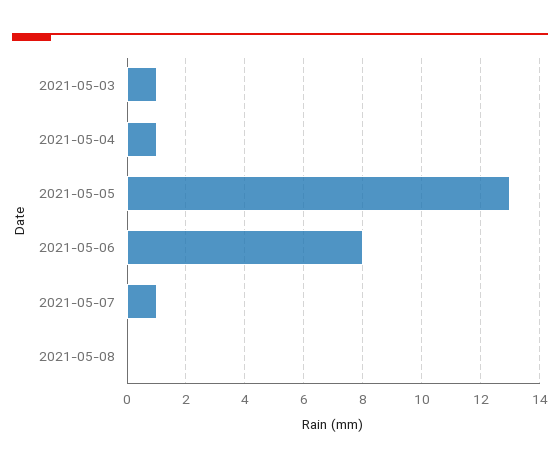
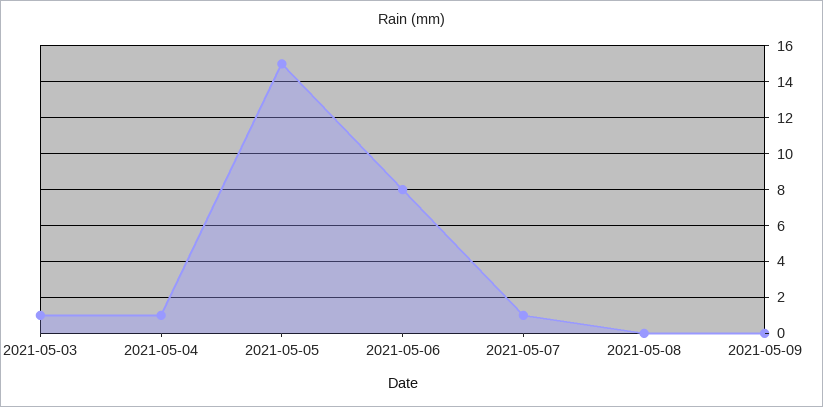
2021-05-05: 13 -> 15
2021-05-09: none -> 0

